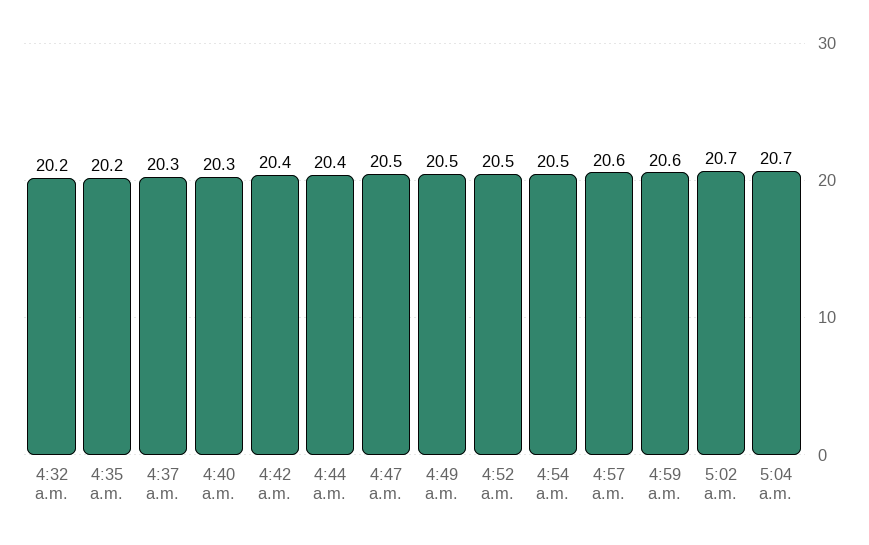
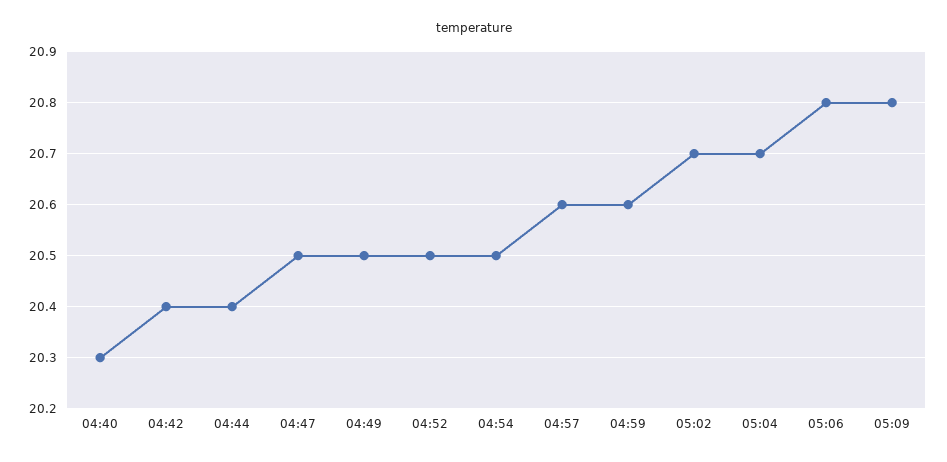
4:32 a.m.: 20.2 -> none
4:35 a.m.: 20.2 -> none
4:37 a.m.: 20.3 -> none
05:06: none -> 20.8
05:09: none -> 20.8

